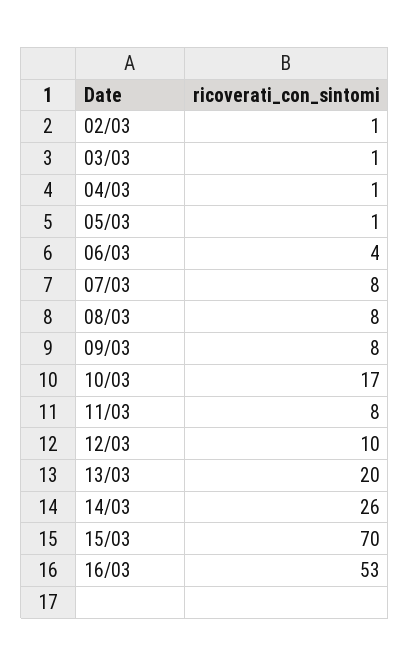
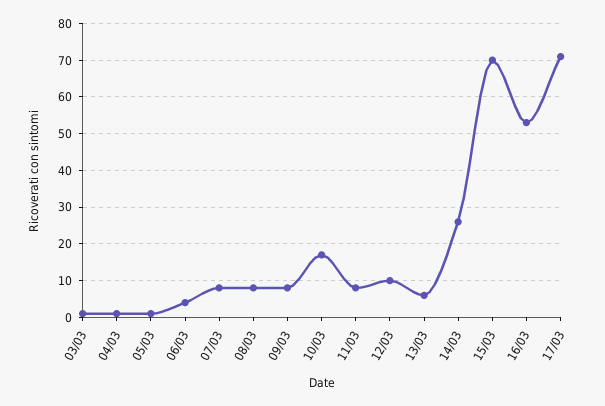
02/03: 1 -> none
13/03: 20 -> 5
17/03: none -> 70

